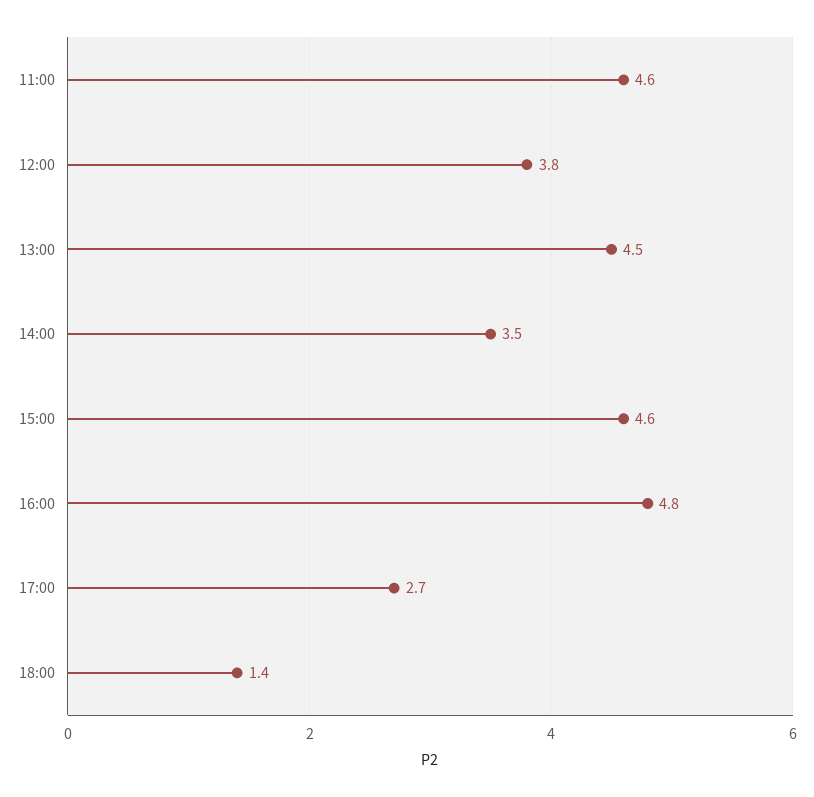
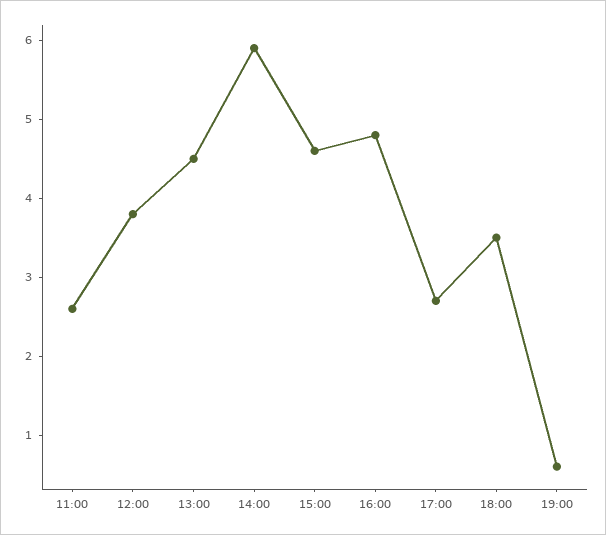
11:00: 4.6 -> 2.5
14:00: 3.5 -> 6
18:00: 1.4 -> 3.5
19:00: none -> 0.5

